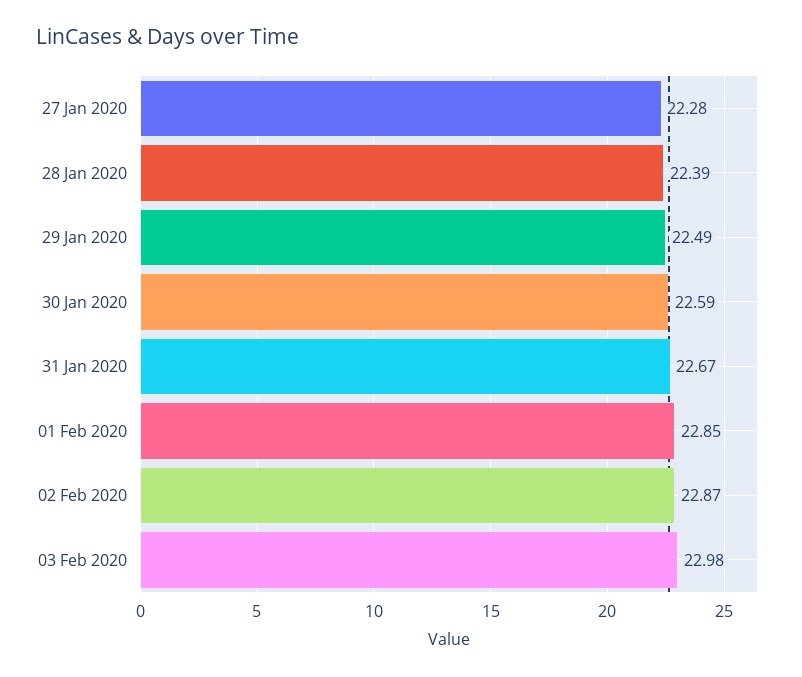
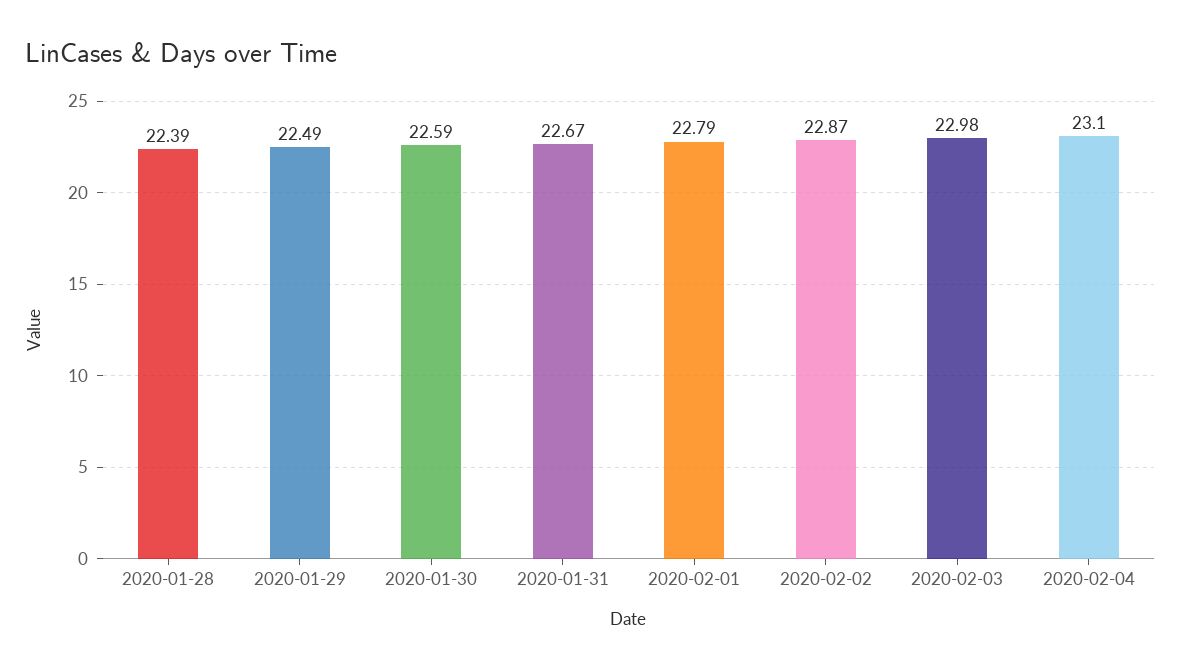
27 Jan 2020: 22.28 -> none
01 Feb 2020: 22.85 -> 22.79
2020-02-04: none -> 23.1

